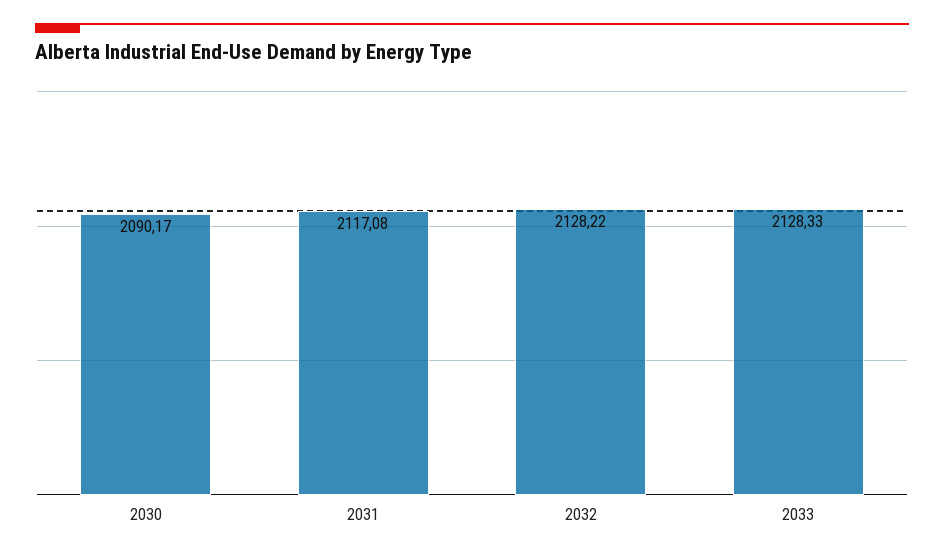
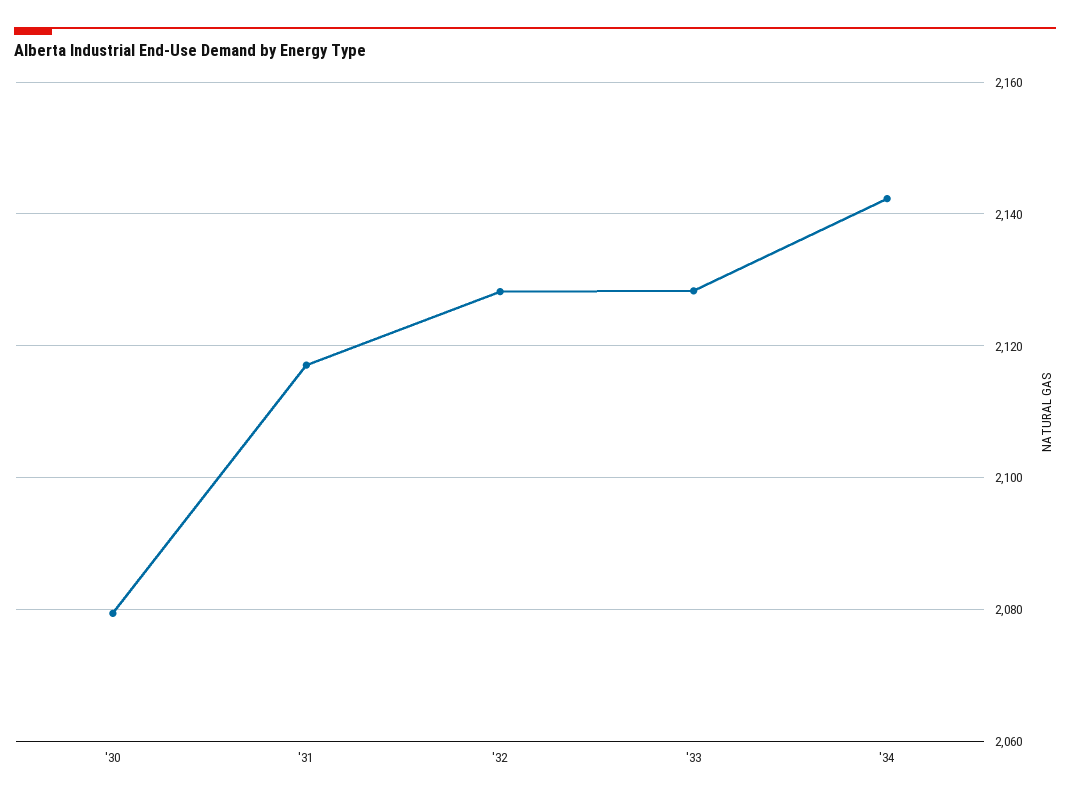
2030: 2090.17 -> 2080
'34: none -> 2142

